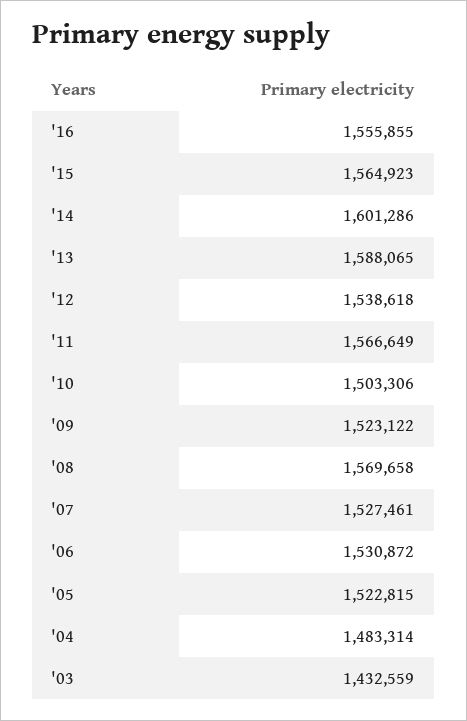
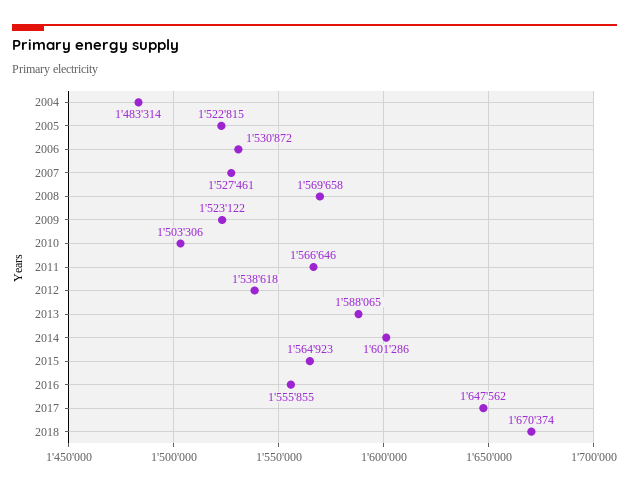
'11: 1566649 -> 1566646
'03: 1432559 -> none
2017: none -> 1647562
2018: none -> 1670374

